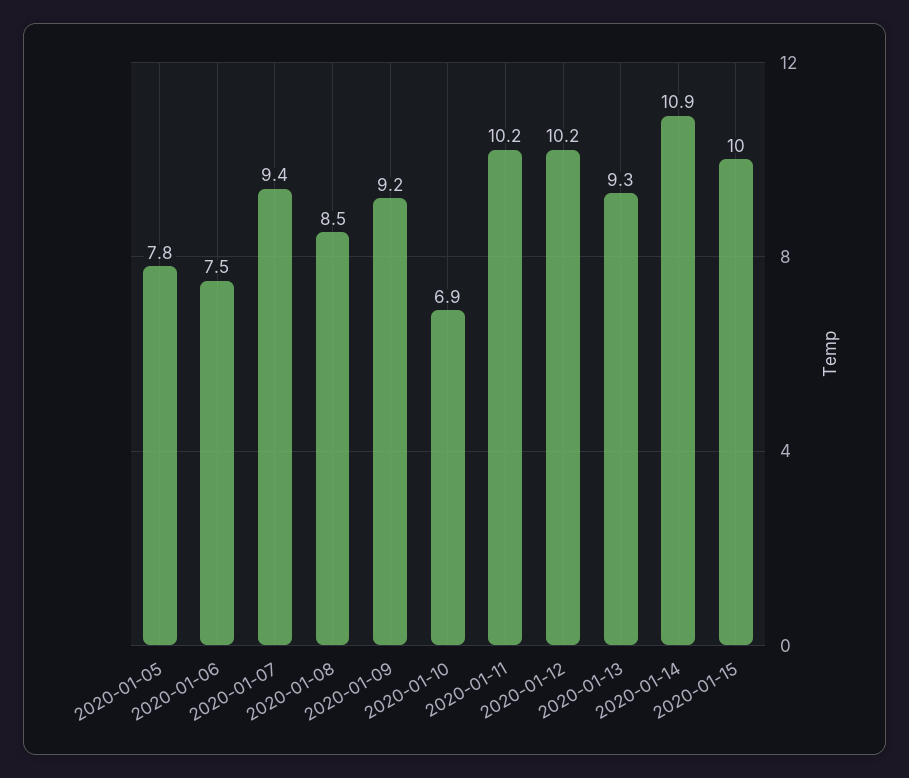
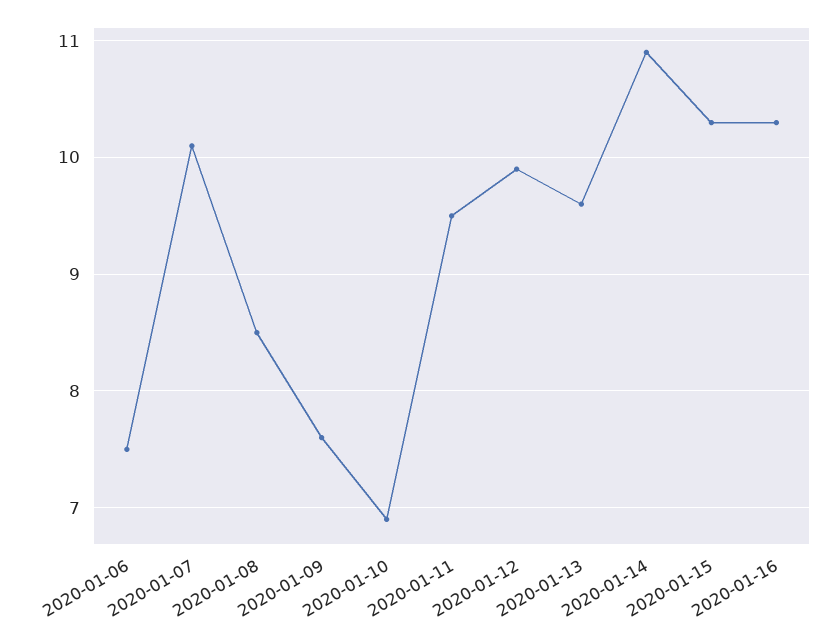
2020-01-05: 7.8 -> none
2020-01-07: 9.4 -> 10.1
2020-01-09: 9.2 -> 7.6
2020-01-11: 10.2 -> 9.5
2020-01-12: 10.2 -> 9.9
2020-01-13: 9.3 -> 9.6
2020-01-15: 10 -> 10.3
2020-01-16: none -> 10.3

